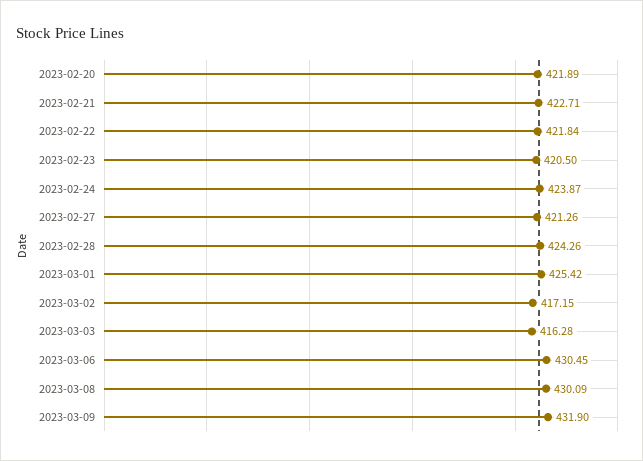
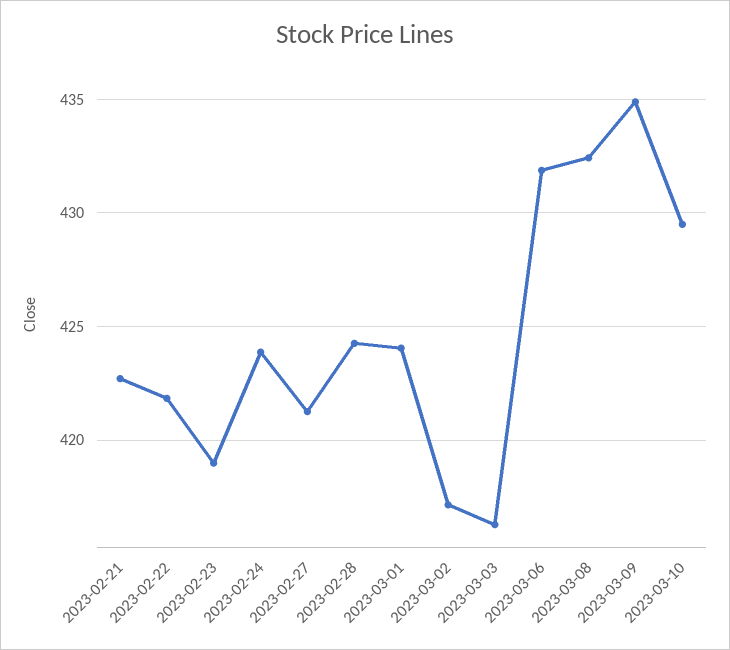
2023-02-20: 421.89 -> none
2023-02-23: 420.5 -> 419
2023-03-01: 425.42 -> 424
2023-03-06: 430.45 -> 432
2023-03-08: 430.09 -> 432.5
2023-03-09: 431.9 -> 435
2023-03-10: none -> 429.5

